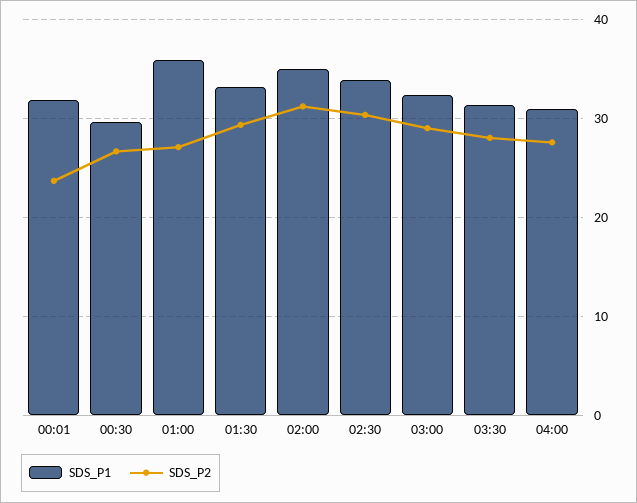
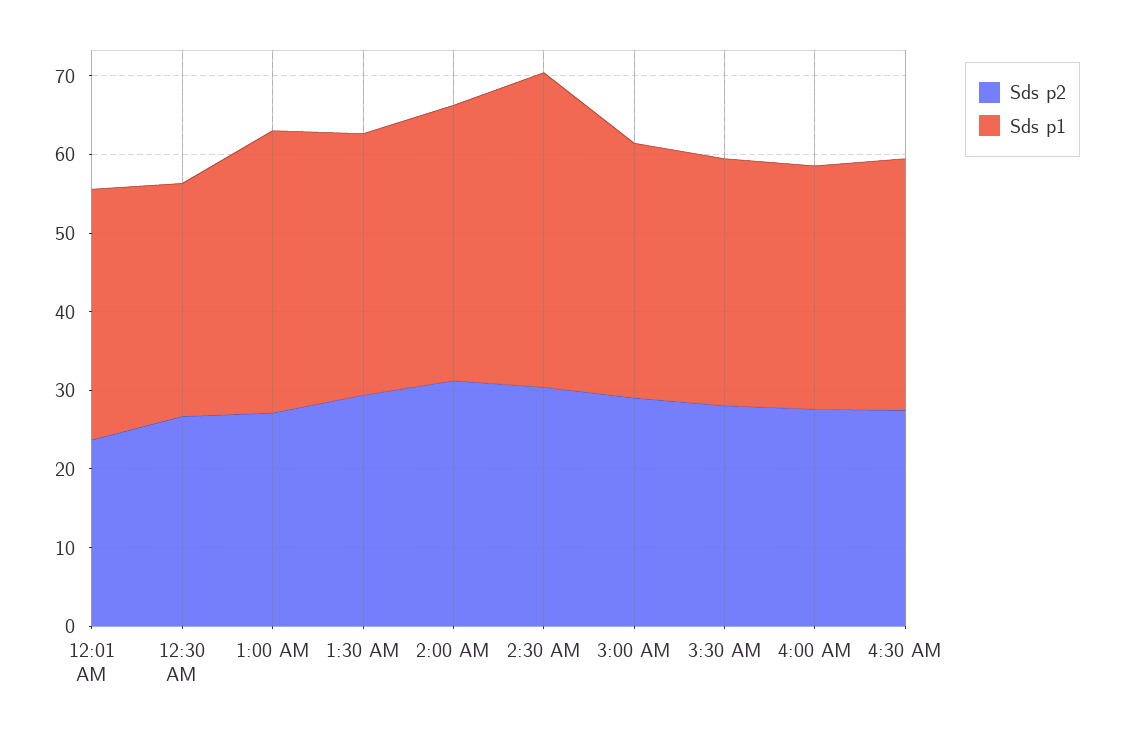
SDS_P1, 02:30: 34 -> 40
SDS_P2, 4:30 AM: none -> 28
SDS_P1, 4:30 AM: none -> 32

